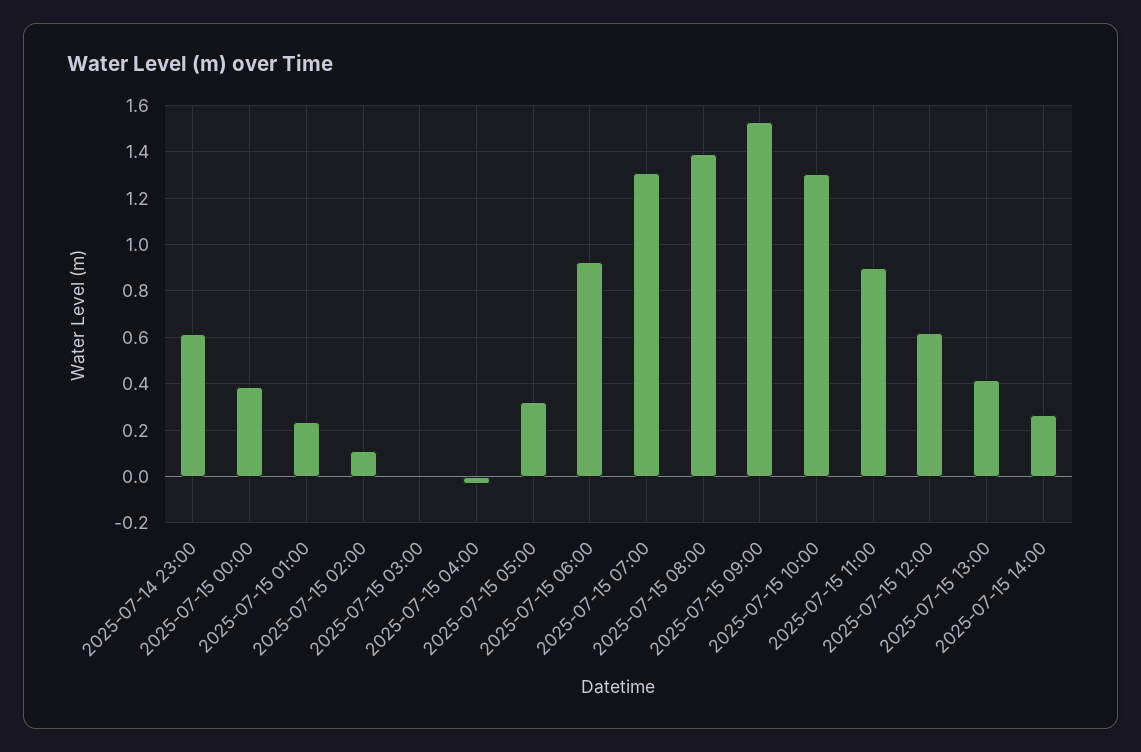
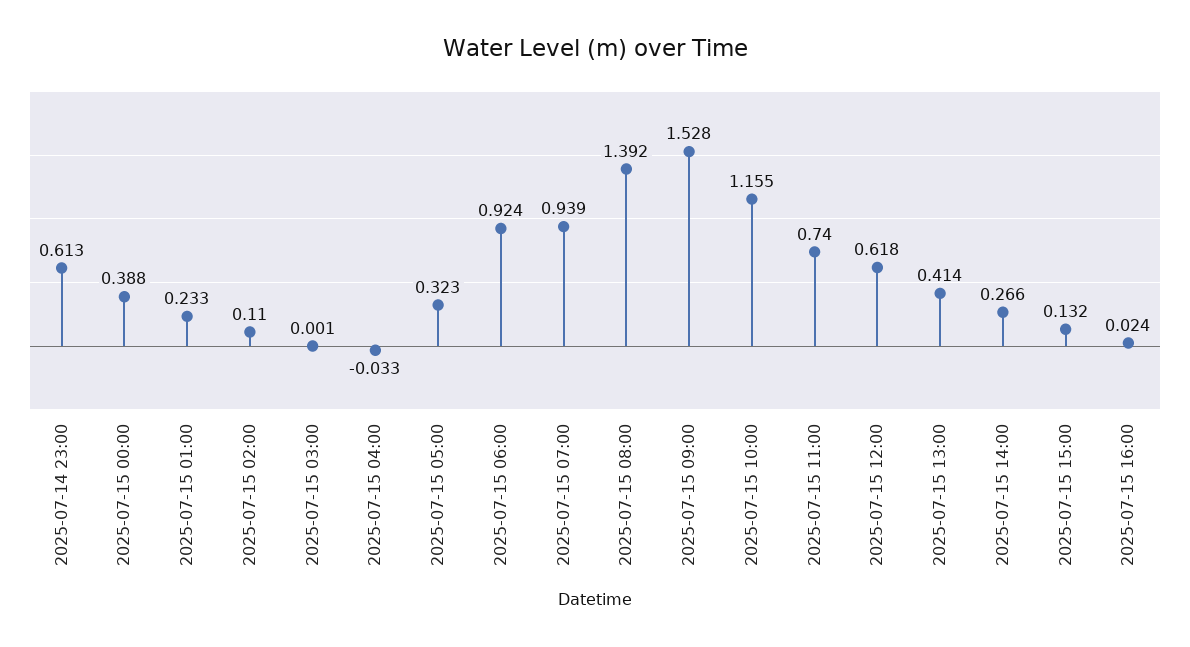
2025-07-15 07:00: 1.3 -> 0.939
2025-07-15 10:00: 1.3 -> 1.155
2025-07-15 11:00: 0.9 -> 0.74
2025-07-15 15:00: none -> 0.132
2025-07-15 16:00: none -> 0.024

